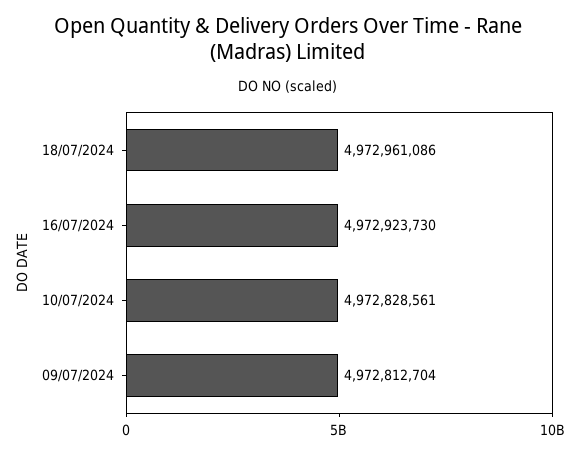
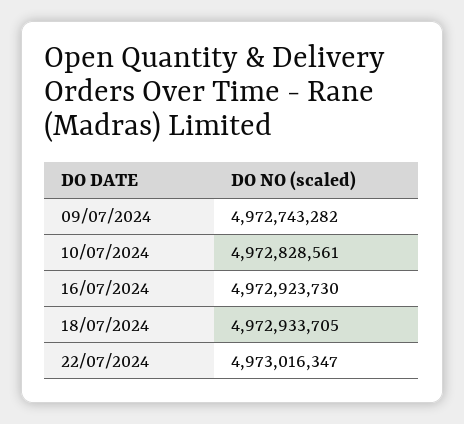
18/07/2024: 4972961086 -> 4972933705
09/07/2024: 4972812704 -> 4972743282
22/07/2024: none -> 4973016347

